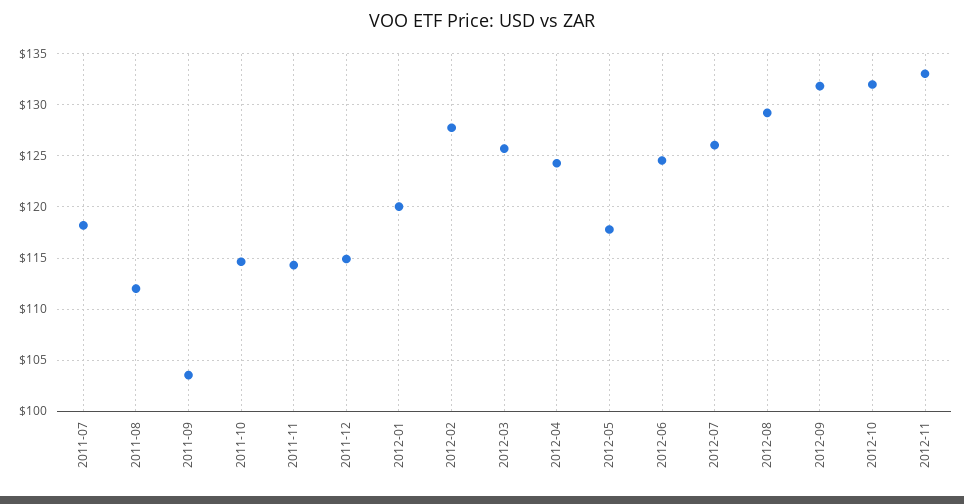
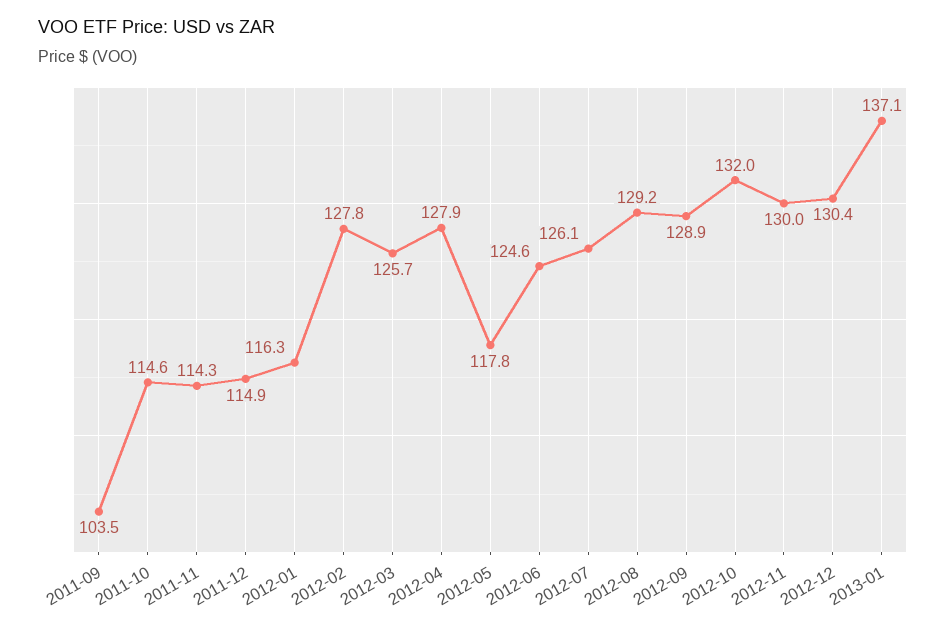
2011-07: 118 -> none
2011-08: 112 -> none
2012-01: 120 -> 116.3
2012-04: 124 -> 127.9
2012-09: 132 -> 128.9
2012-11: 133 -> 130
2012-12: none -> 130.4
2013-01: none -> 137.1

